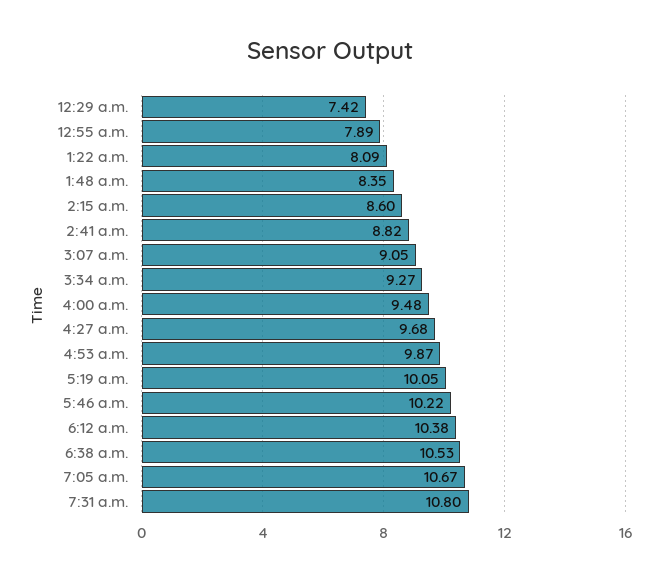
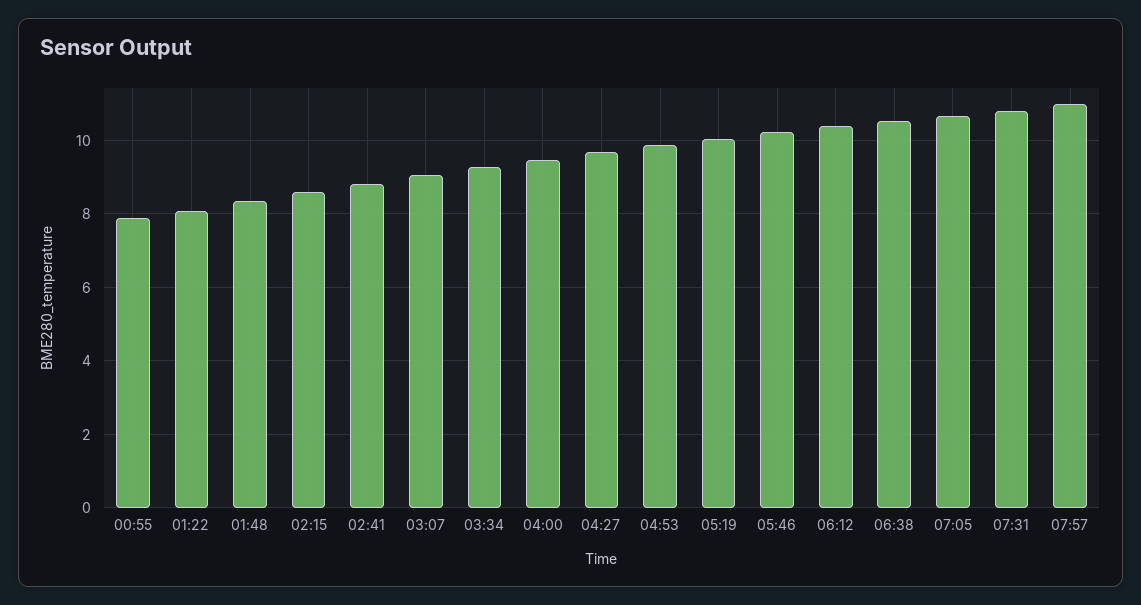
12:29 a.m.: 7.42 -> none
07:57: none -> 11

